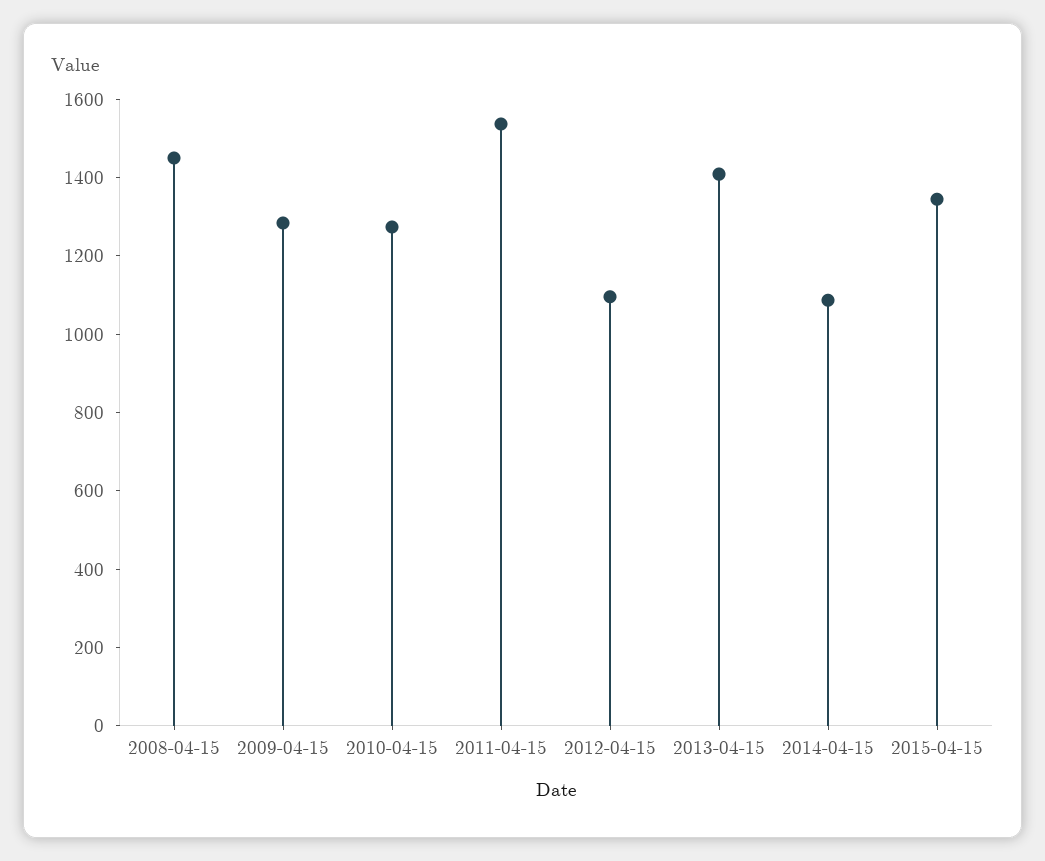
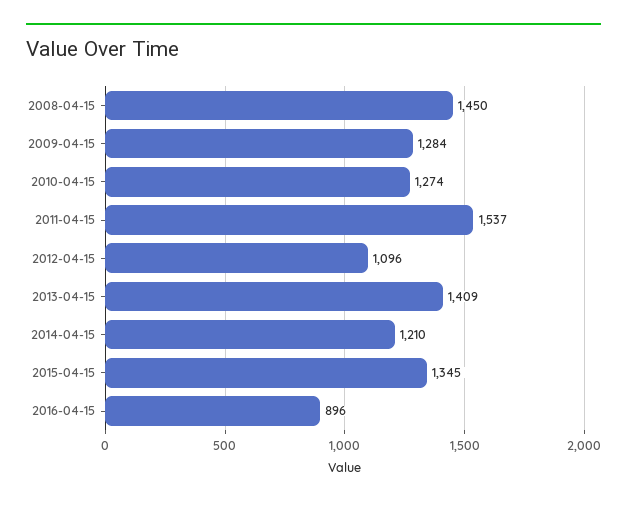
2014-04-15: 1100 -> 1210
2016-04-15: none -> 896

